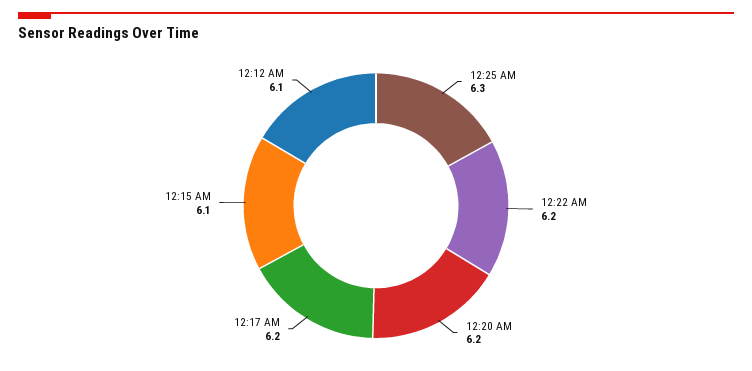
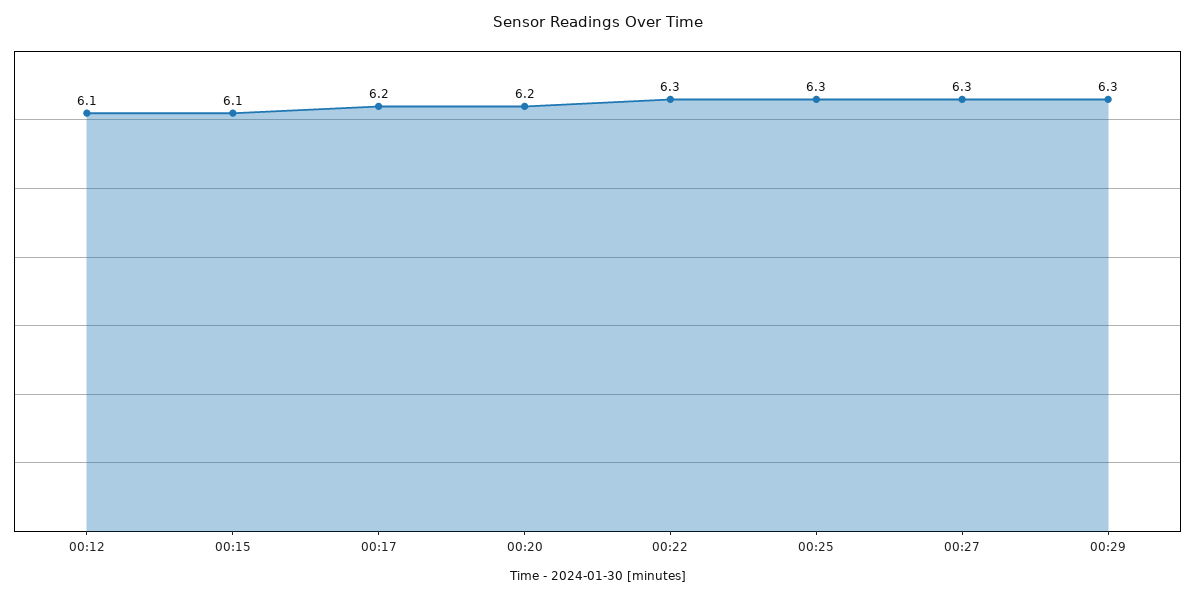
12:22 AM: 6.2 -> 6.3
00:27: none -> 6.3
00:29: none -> 6.3

